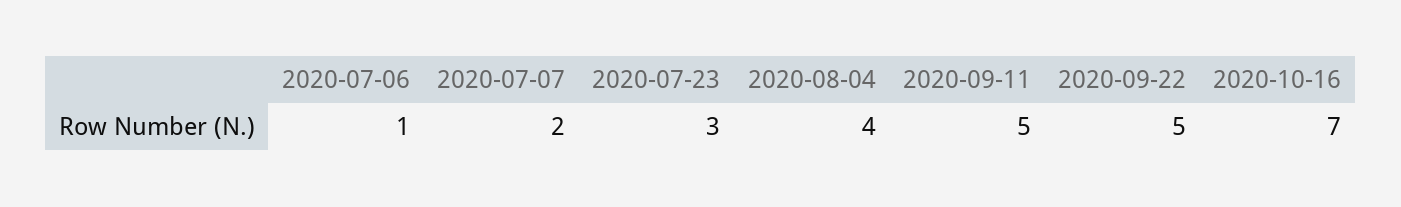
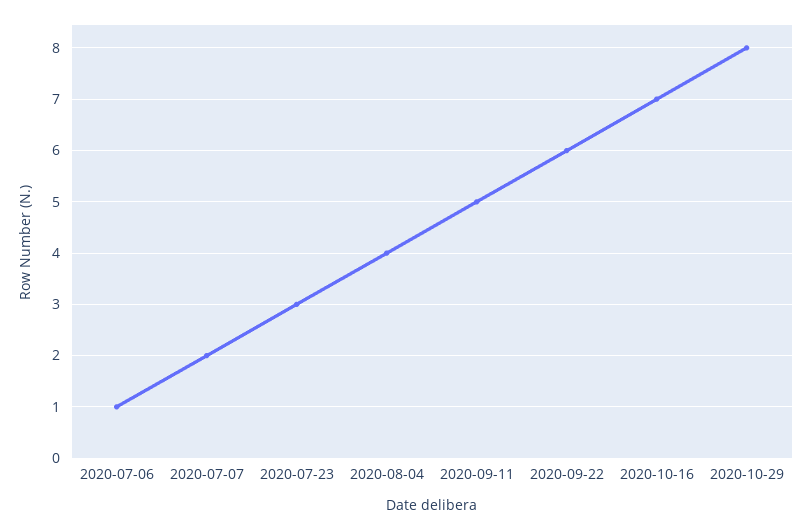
2020-09-22: 5 -> 6
2020-10-29: none -> 8

